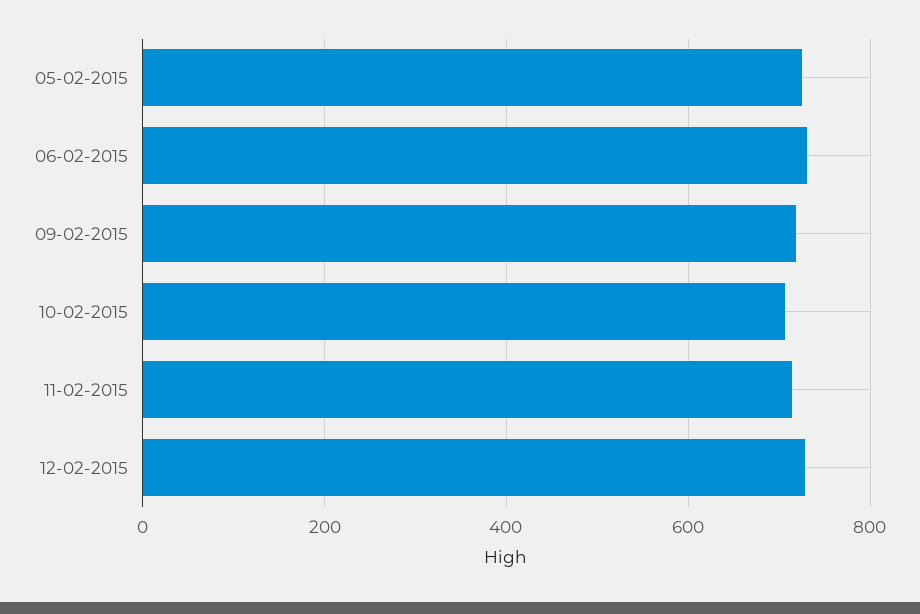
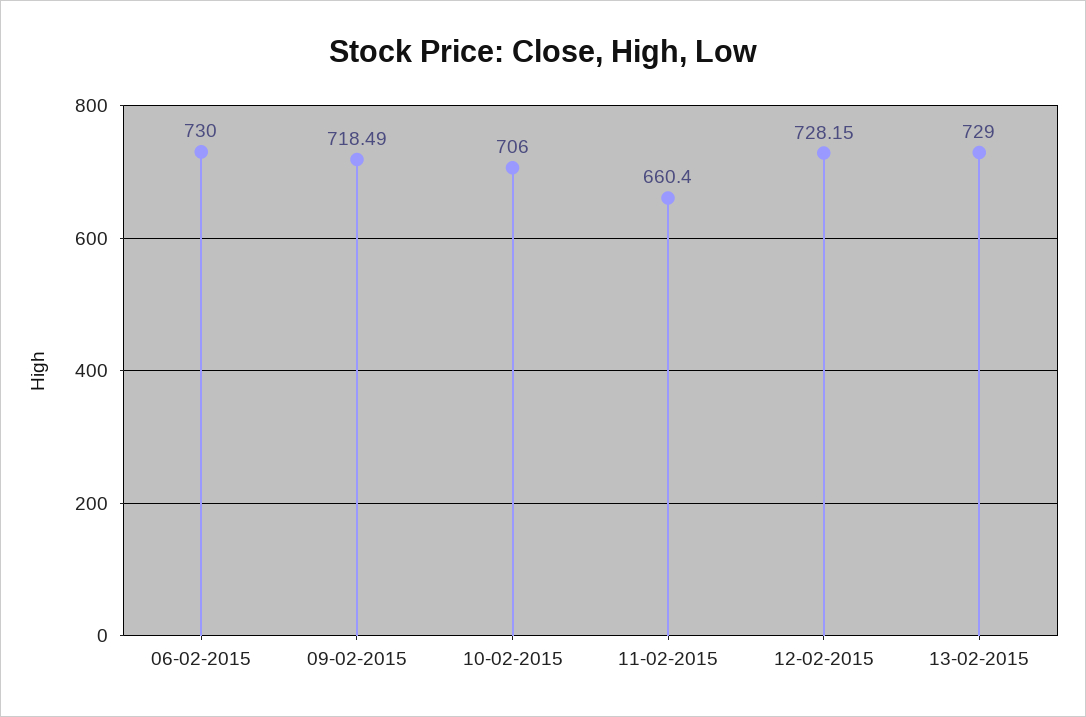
05-02-2015: 720 -> none
11-02-2015: 720 -> 660.4
13-02-2015: none -> 729

